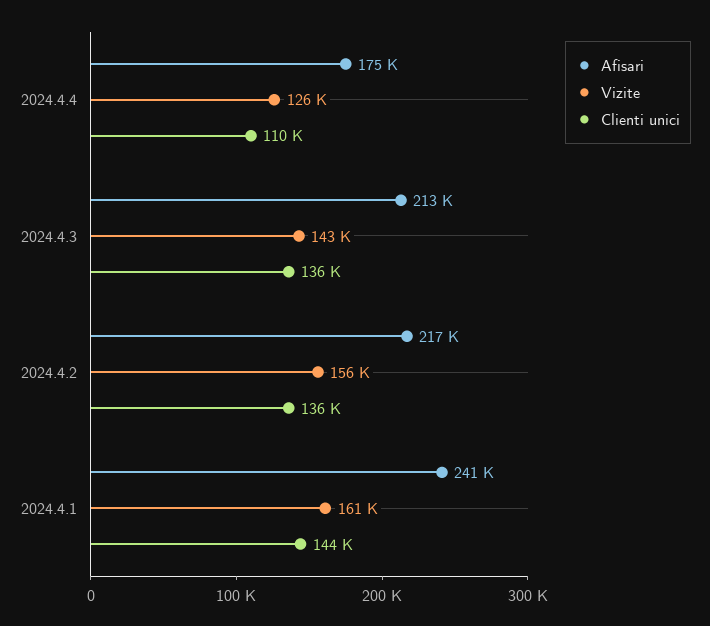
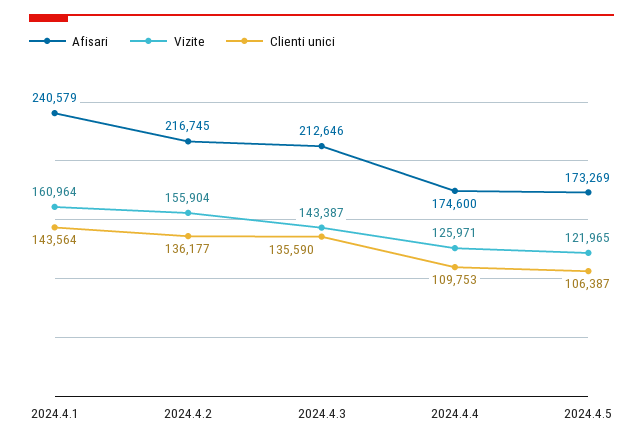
Afisari, 2024.4.5: none -> 173269
Vizite, 2024.4.5: none -> 121965
Clienti unici, 2024.4.5: none -> 106387

